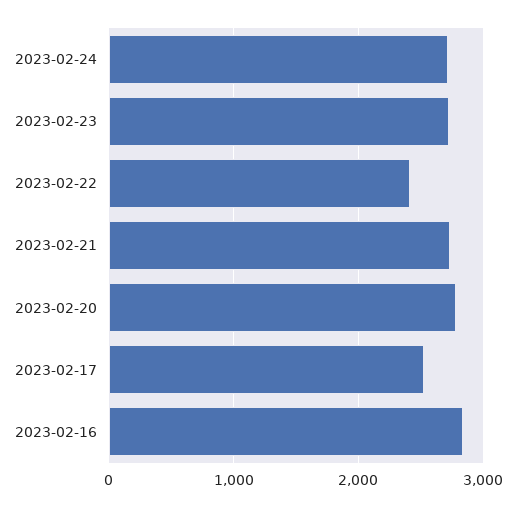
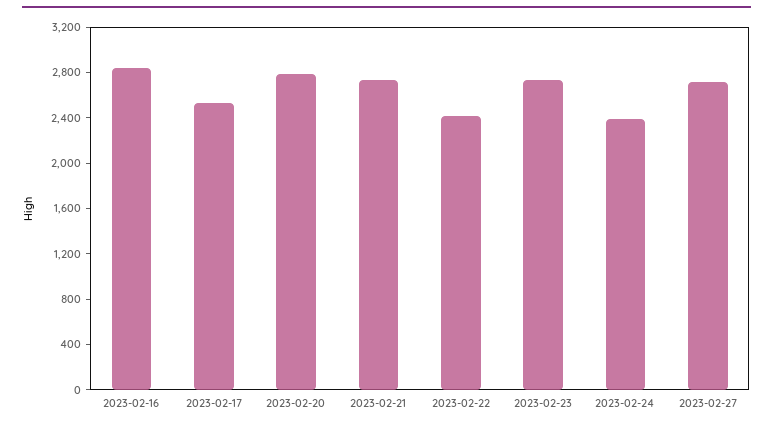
2023-02-24: 2700 -> 2400
2023-02-27: none -> 2700

